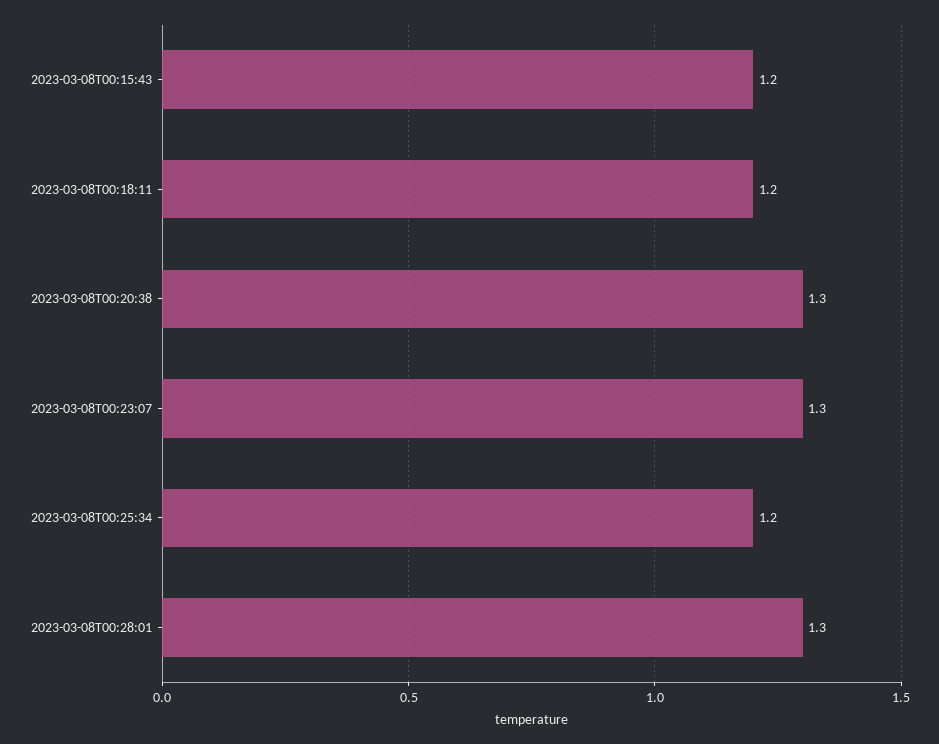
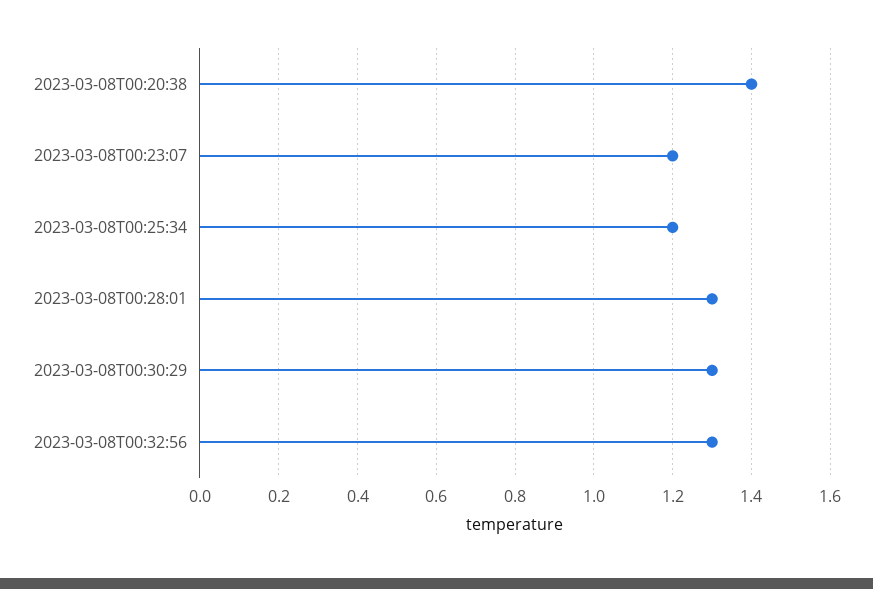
2023-03-08T00:15:43: 1.2 -> none
2023-03-08T00:18:11: 1.2 -> none
2023-03-08T00:20:38: 1.3 -> 1.4
2023-03-08T00:23:07: 1.3 -> 1.2
2023-03-08T00:30:29: none -> 1.3
2023-03-08T00:32:56: none -> 1.3

